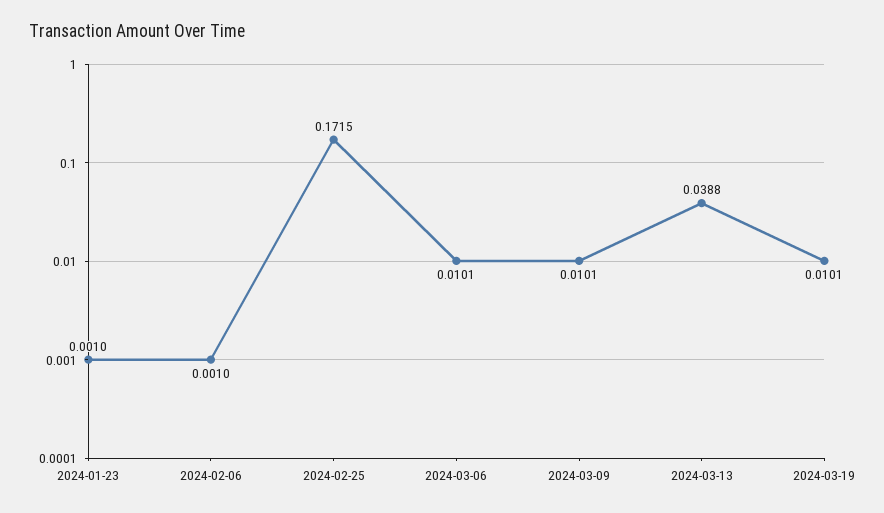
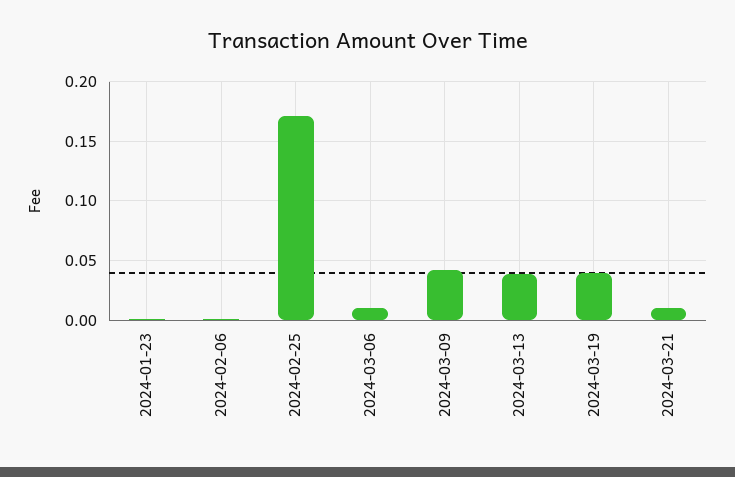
2024-03-09: 0.0101 -> 0.04
2024-03-19: 0.0101 -> 0.04
2024-03-21: none -> 0.01

